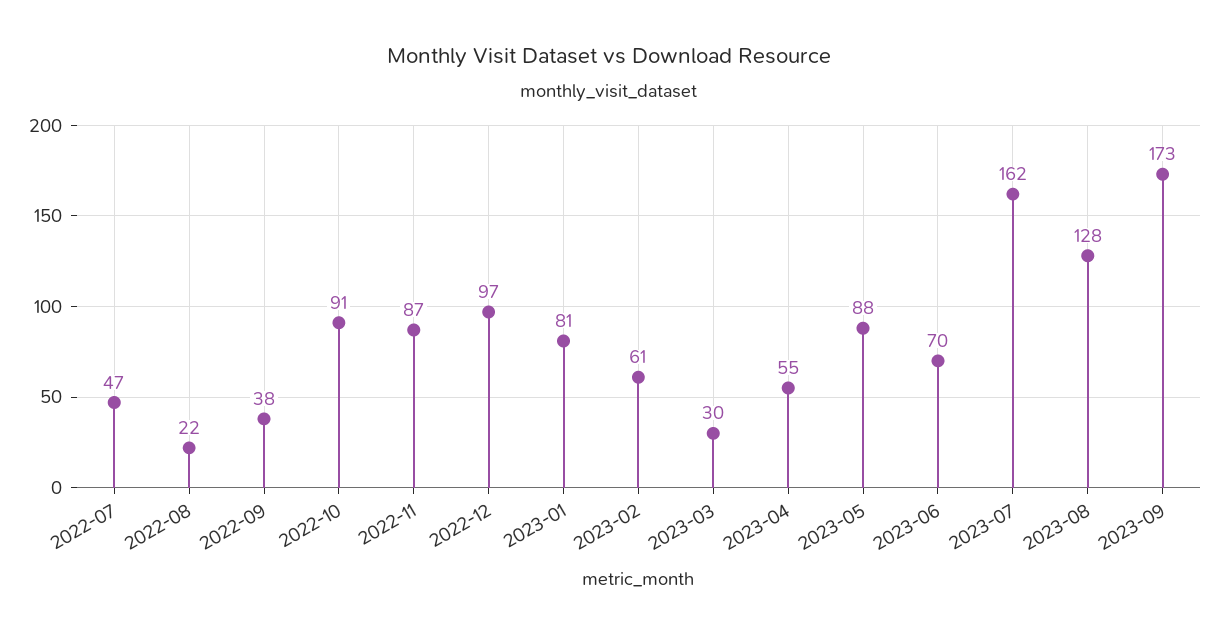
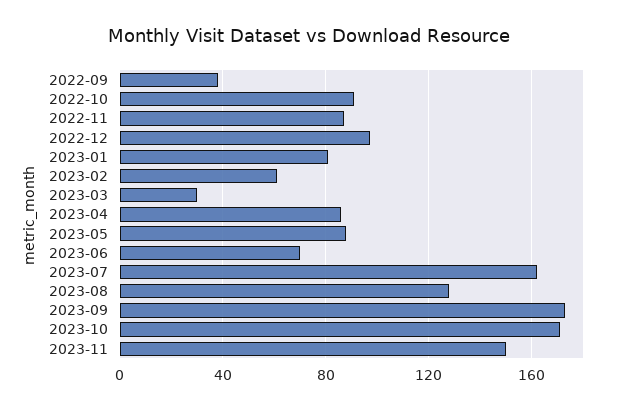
2022-07: 47 -> none
2022-08: 22 -> none
2023-04: 55 -> 85
2023-10: none -> 170
2023-11: none -> 150

